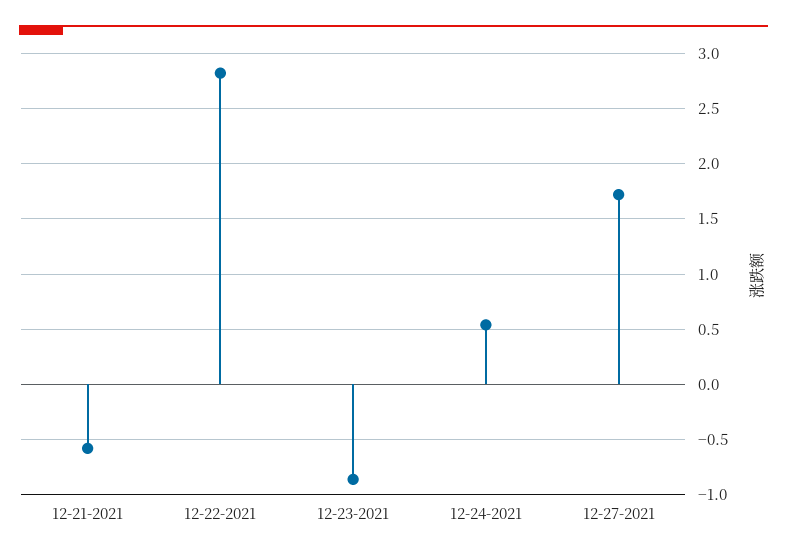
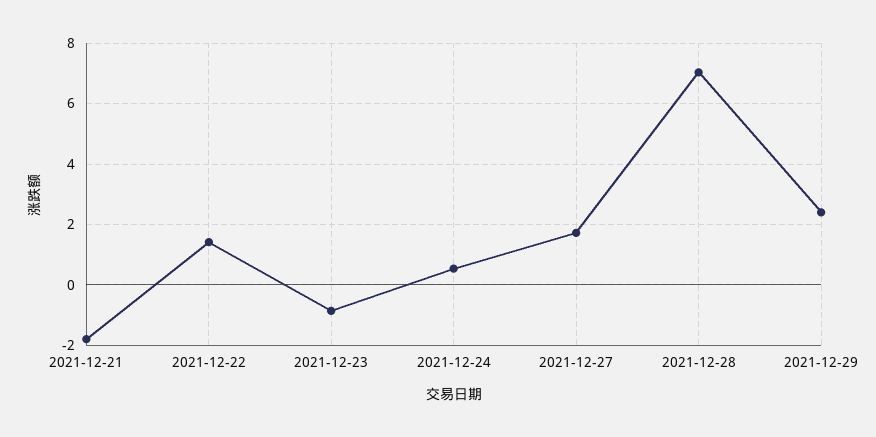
12-21-2021: -0.6 -> -1.8
12-22-2021: 2.8 -> 1.4
2021-12-28: none -> 7
2021-12-29: none -> 2.4

